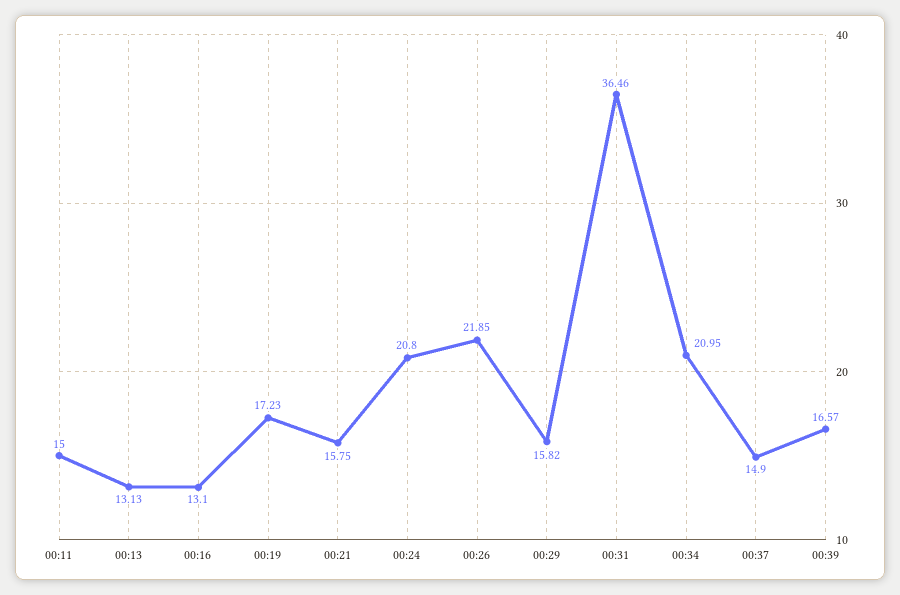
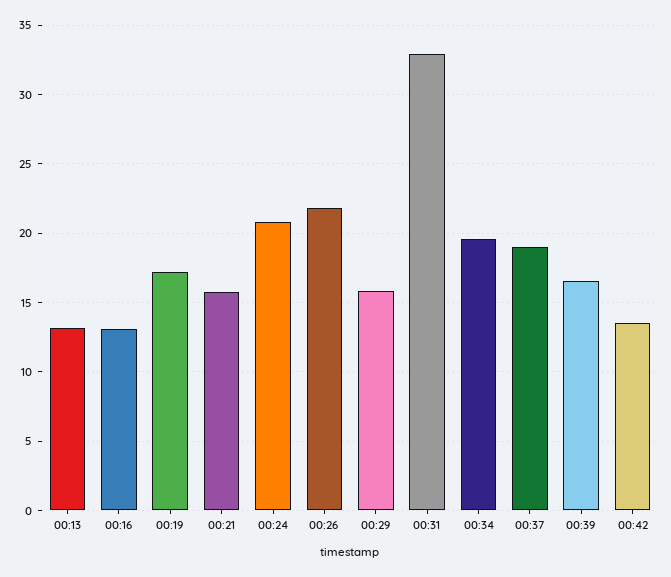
00:11: 15 -> none
00:31: 36.46 -> 33
00:34: 20.95 -> 19.5
00:37: 14.9 -> 19
00:42: none -> 13.5

